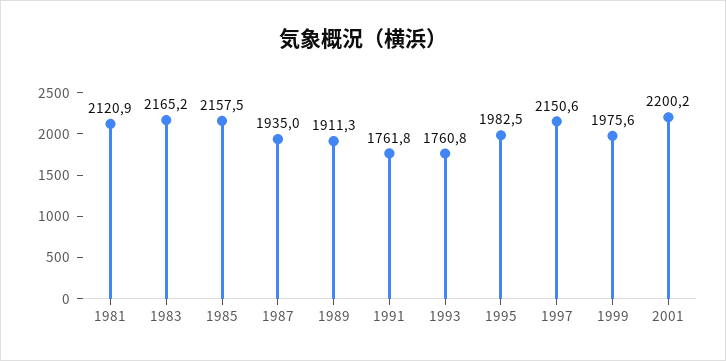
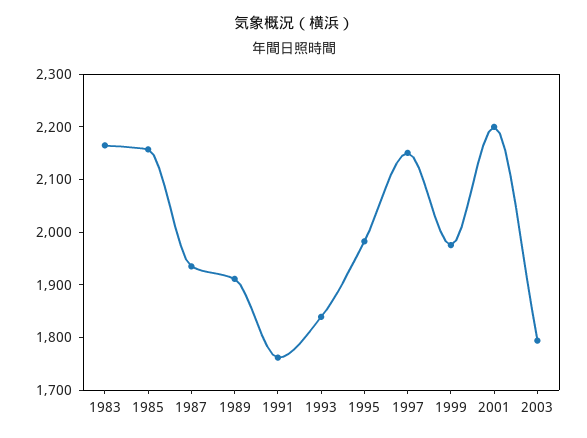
1981: 2120.9 -> none
1993: 1760.8 -> 1840
2003: none -> 1800

